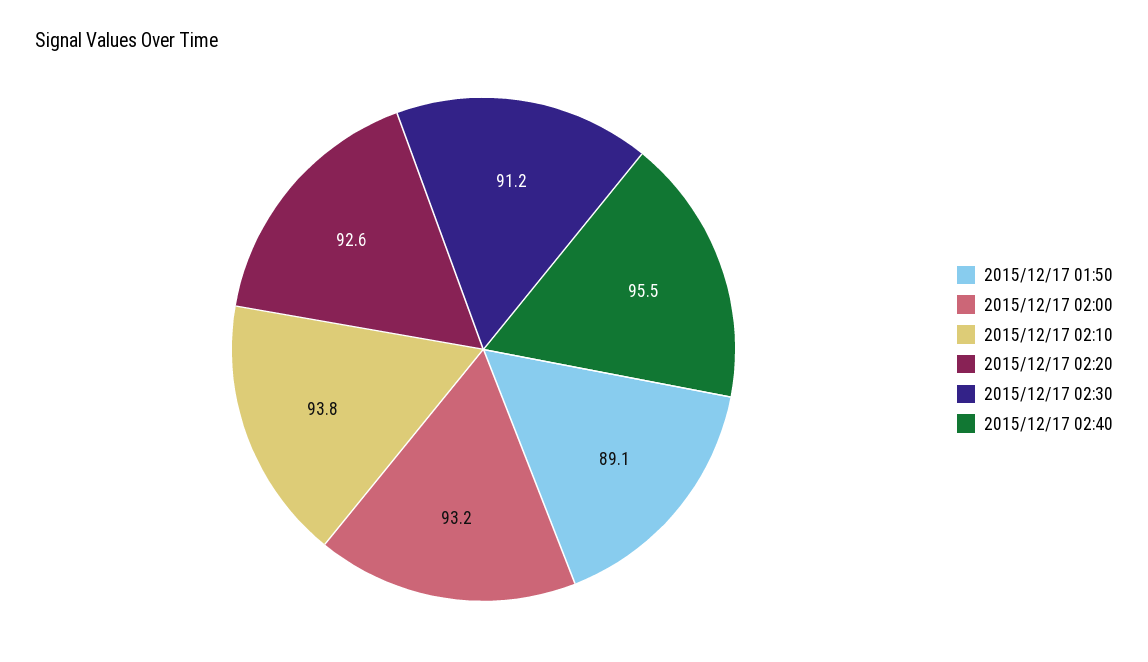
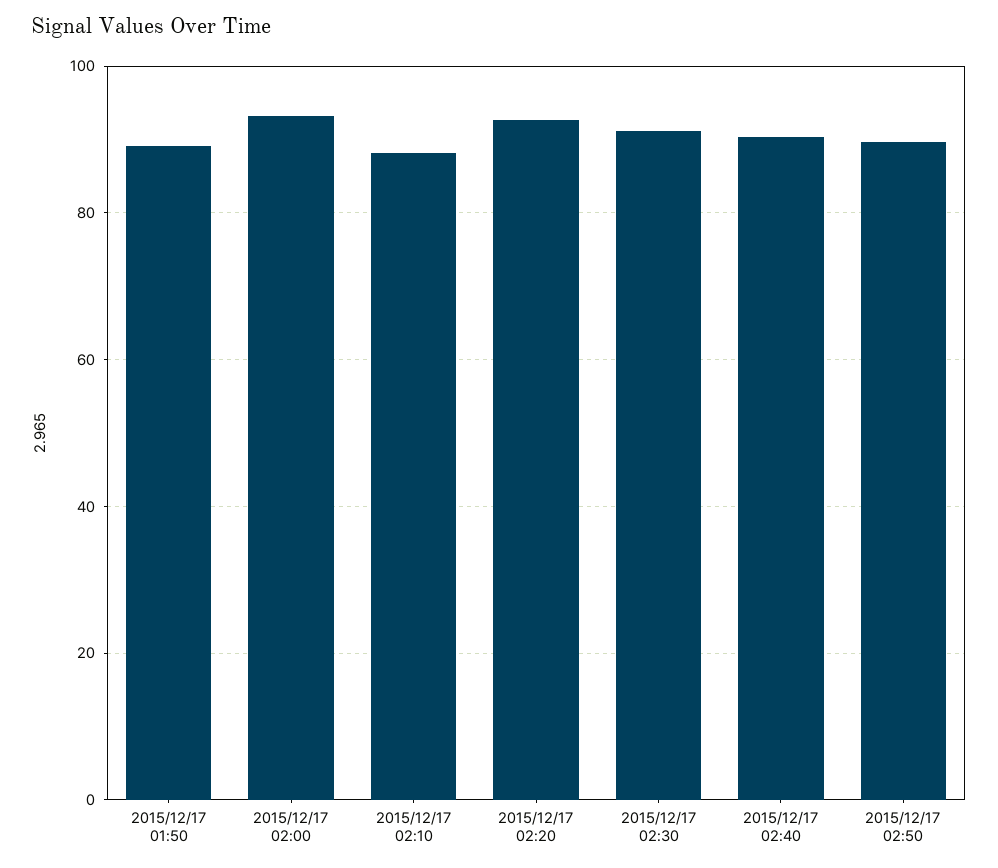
2015/12/17 02:10: 93.8 -> 88
2015/12/17 02:40: 95.5 -> 90
2015/12/17 02:50: none -> 90

